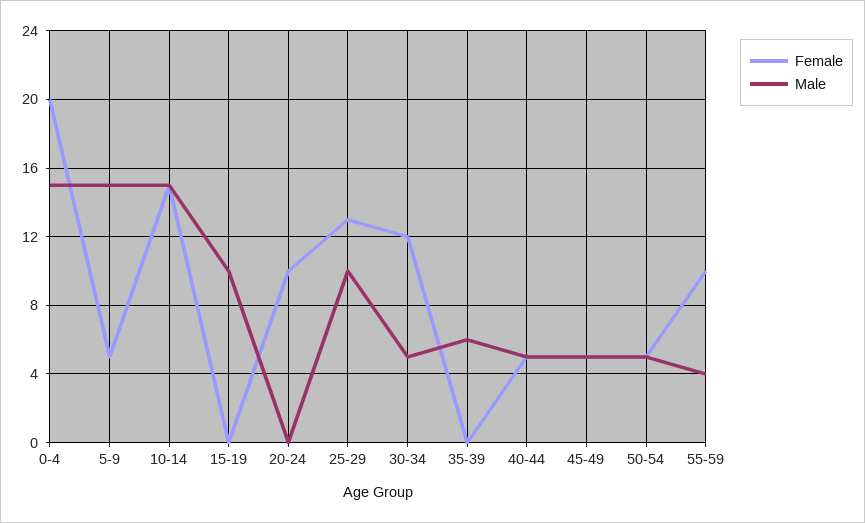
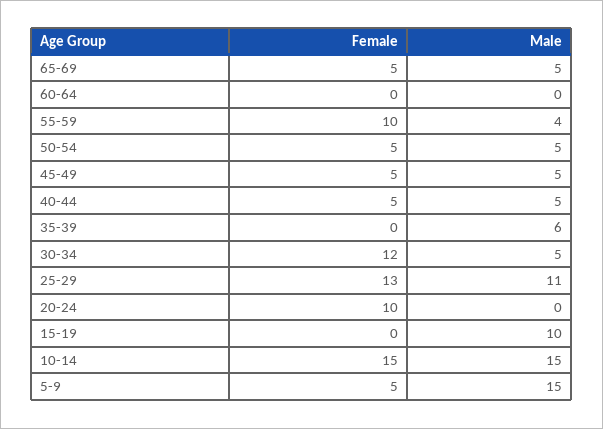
Female, 0-4: 20 -> none
Male, 0-4: 15 -> none
Male, 25-29: 10 -> 11
Female, 65-69: none -> 5
Male, 65-69: none -> 5
Female, 60-64: none -> 0
Male, 60-64: none -> 0

